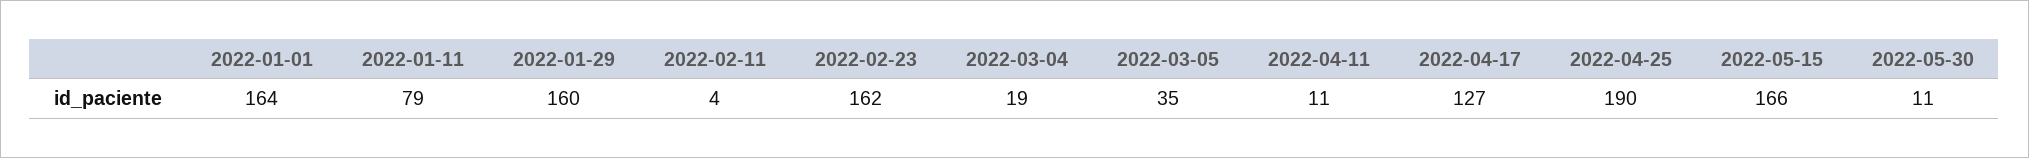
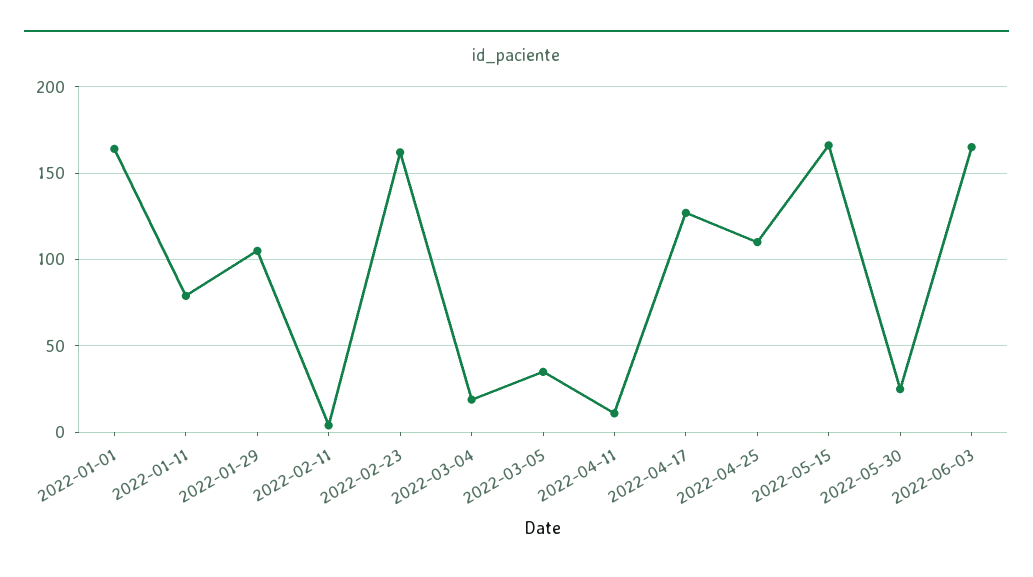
2022-01-29: 160 -> 105
2022-04-25: 190 -> 110
2022-05-30: 11 -> 25
2022-06-03: none -> 165

